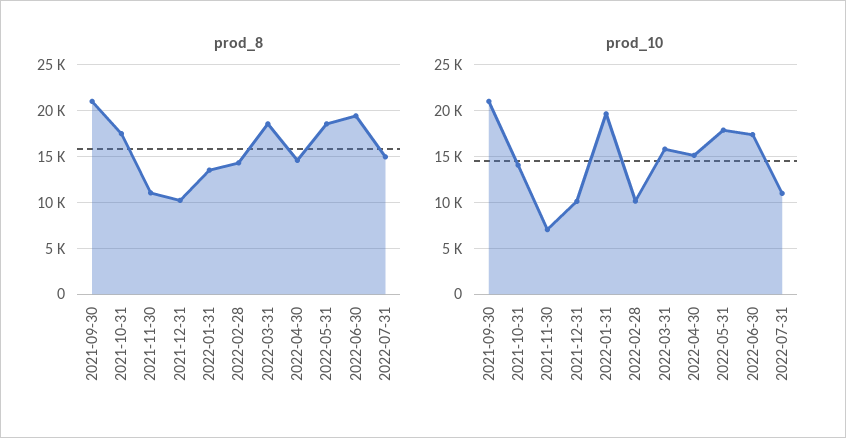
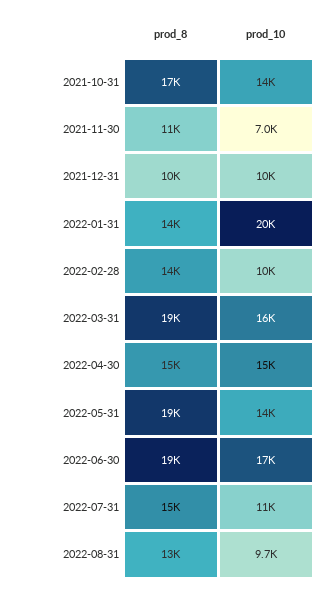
prod_8, 2021-09-30: 21000 -> none
prod_10, 2021-09-30: 21000 -> none
prod_10, 2022-05-31: 18000 -> 14000
prod_8, 2022-08-31: none -> 13000
prod_10, 2022-08-31: none -> 9700

